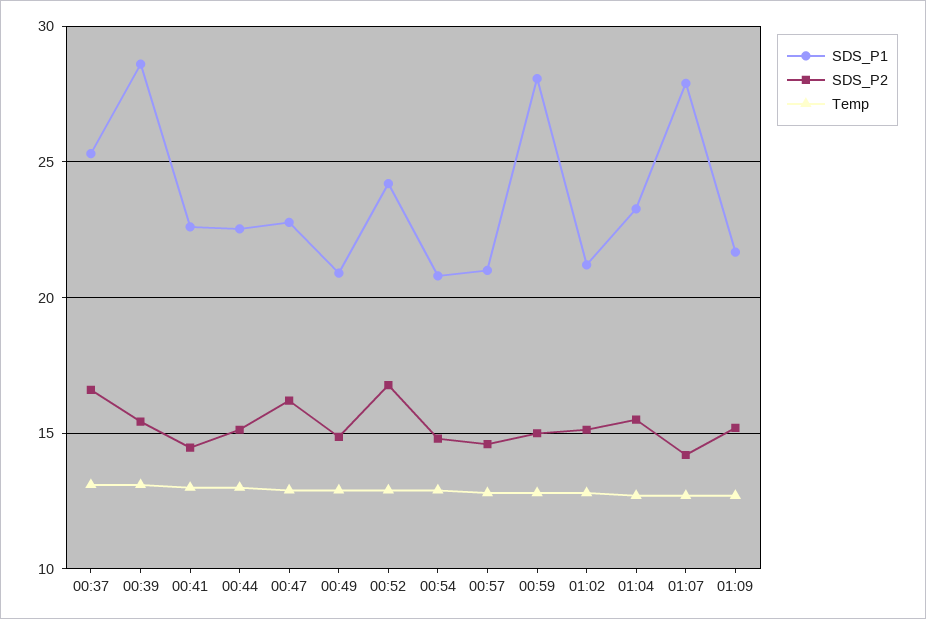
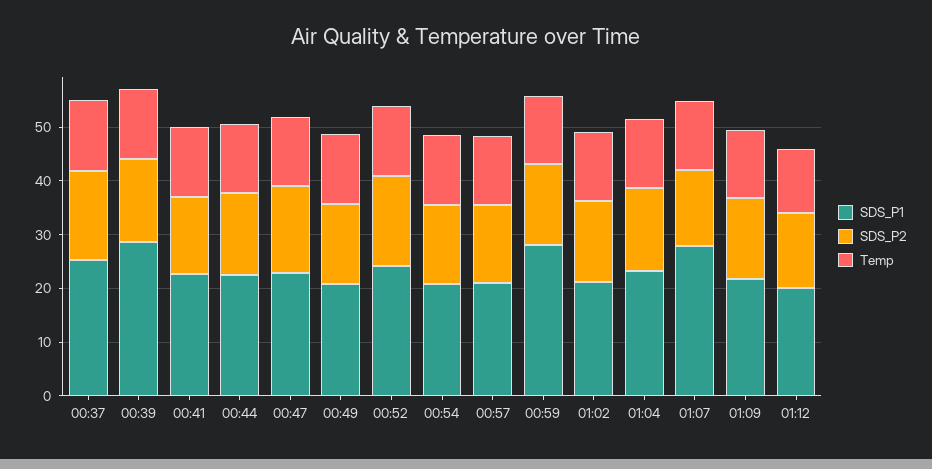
SDS_P1, 01:12: none -> 20
SDS_P2, 01:12: none -> 14
Temp, 01:12: none -> 12

